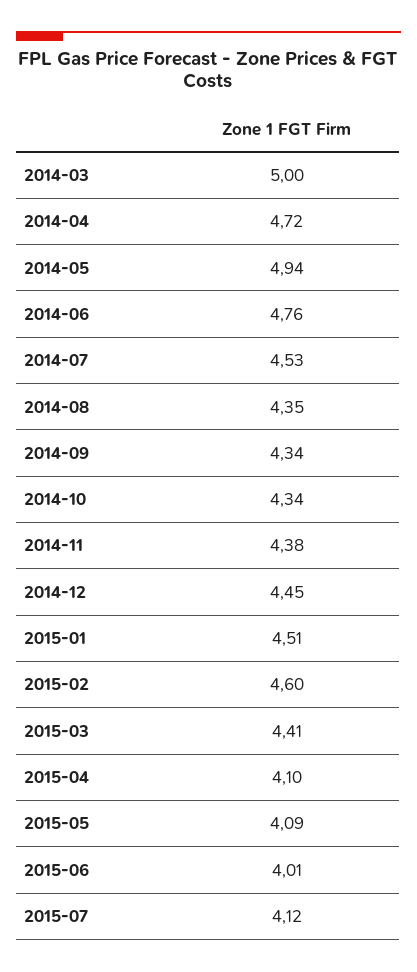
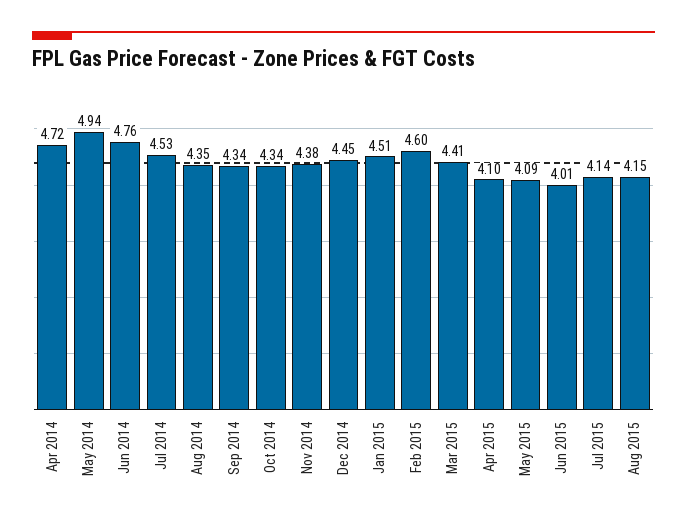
2014-03: 5 -> none
2015-07: 4.12 -> 4.14
Aug 2015: none -> 4.15

